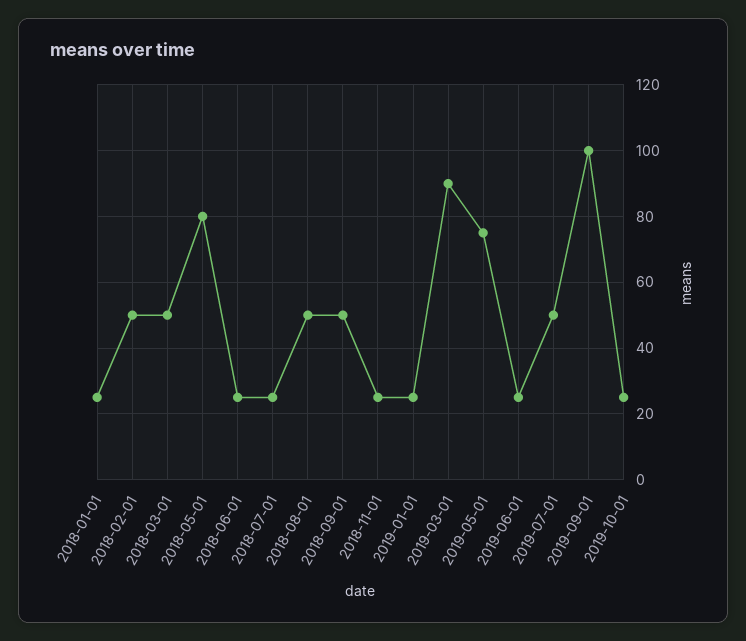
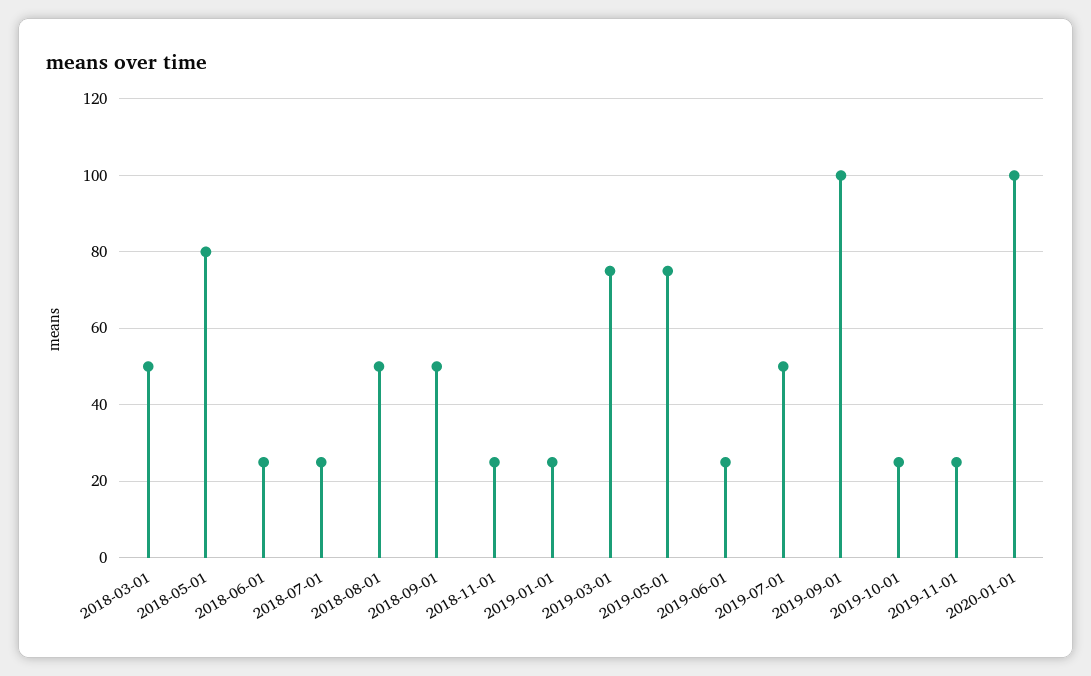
2018-01-01: 25 -> none
2018-02-01: 50 -> none
2019-03-01: 90 -> 75
2019-11-01: none -> 25
2020-01-01: none -> 100

